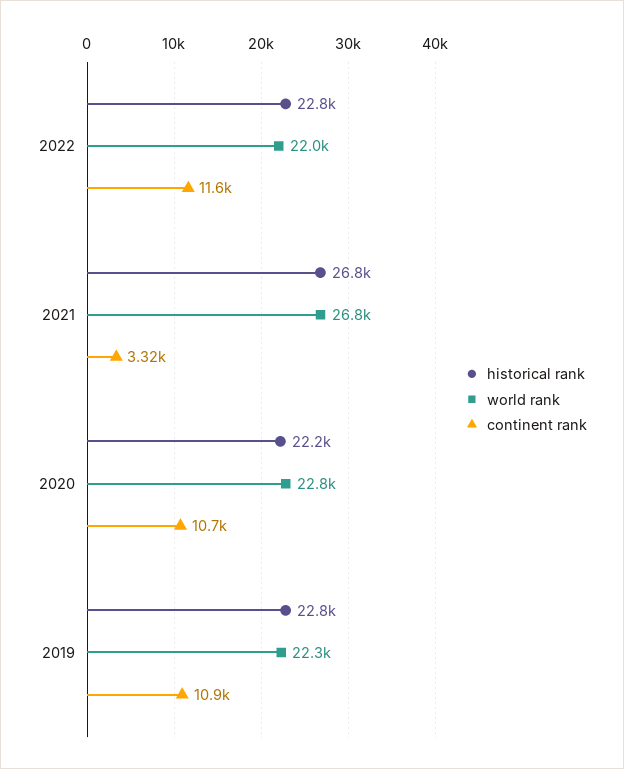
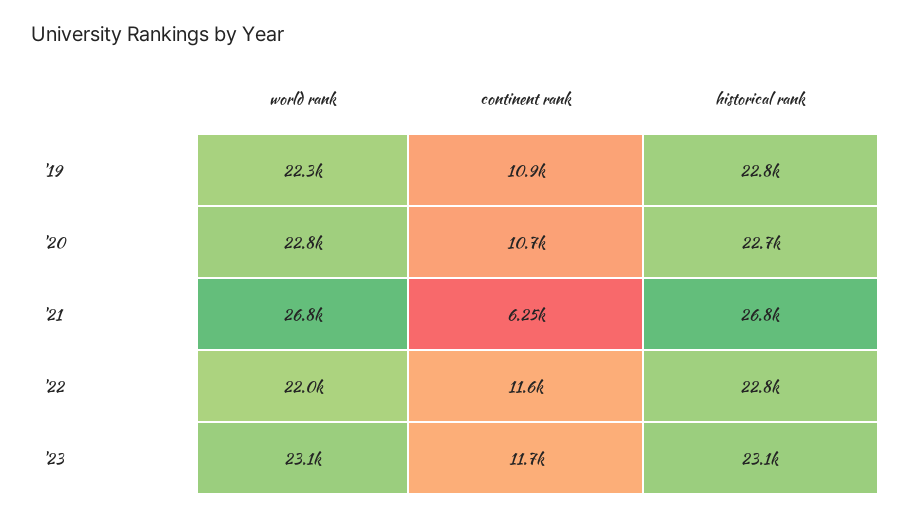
continent rank, 2021: 3320 -> 6250
historical rank, 2020: 22200 -> 22700
world rank, '23: none -> 23100
continent rank, '23: none -> 11700
historical rank, '23: none -> 23100

